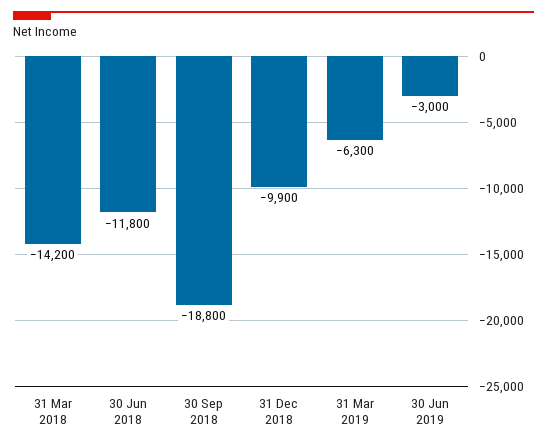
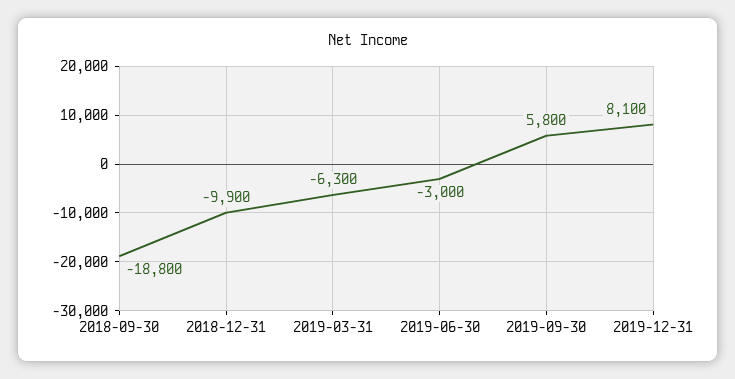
31 Mar 2018: -14200 -> none
30 Jun 2018: -11800 -> none
2019-09-30: none -> 5800
2019-12-31: none -> 8100

